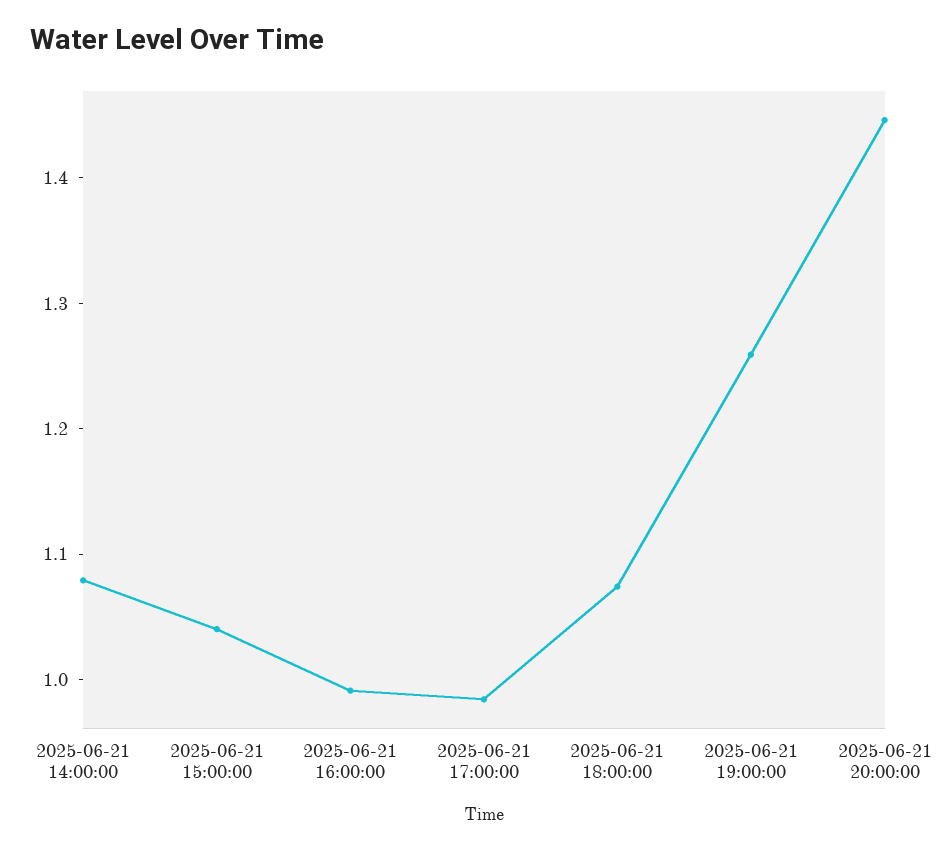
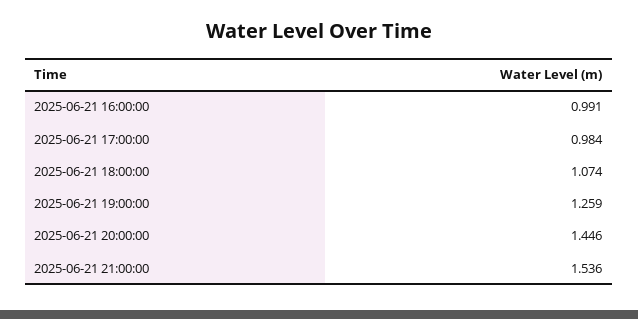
2025-06-21 14:00:00: 1.08 -> none
2025-06-21 15:00:00: 1.04 -> none
2025-06-21 21:00:00: none -> 1.536

